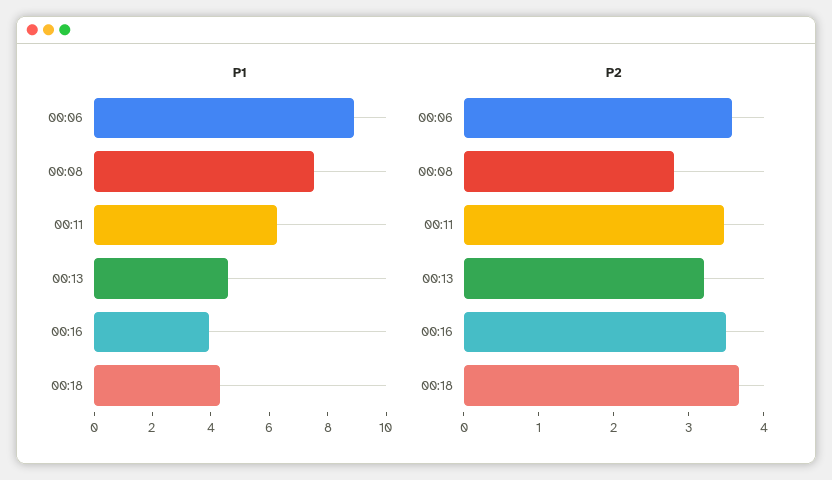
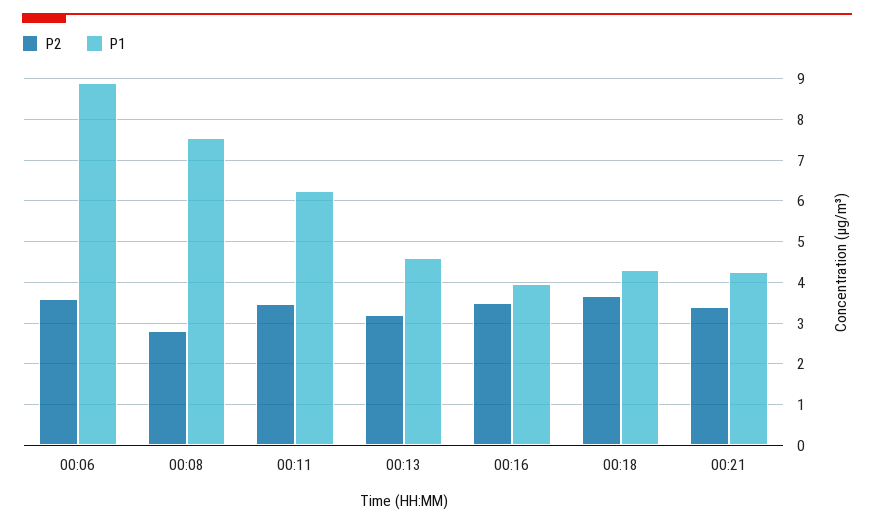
P2, 00:21: none -> 3.4
P1, 00:21: none -> 4.2

